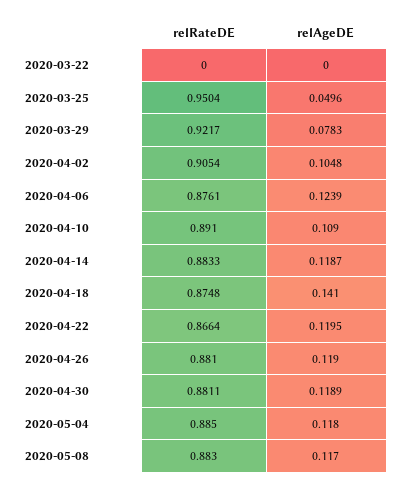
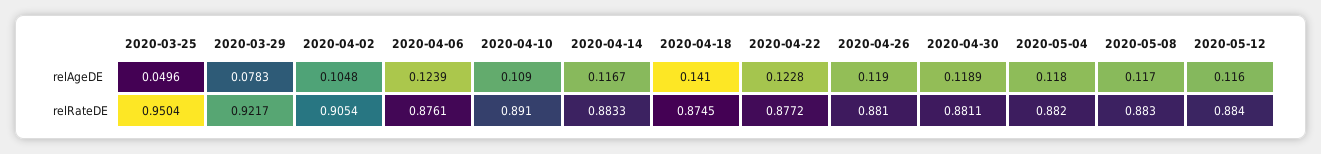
relRateDE, 2020-03-22: 0 -> none
relAgeDE, 2020-03-22: 0 -> none
relAgeDE, 2020-04-14: 0.1187 -> 0.1167
relRateDE, 2020-04-18: 0.8748 -> 0.8745
relRateDE, 2020-04-22: 0.8664 -> 0.8772
relAgeDE, 2020-04-22: 0.1195 -> 0.1228
relRateDE, 2020-05-04: 0.885 -> 0.882
relAgeDE, 2020-05-12: none -> 0.116
relRateDE, 2020-05-12: none -> 0.884

